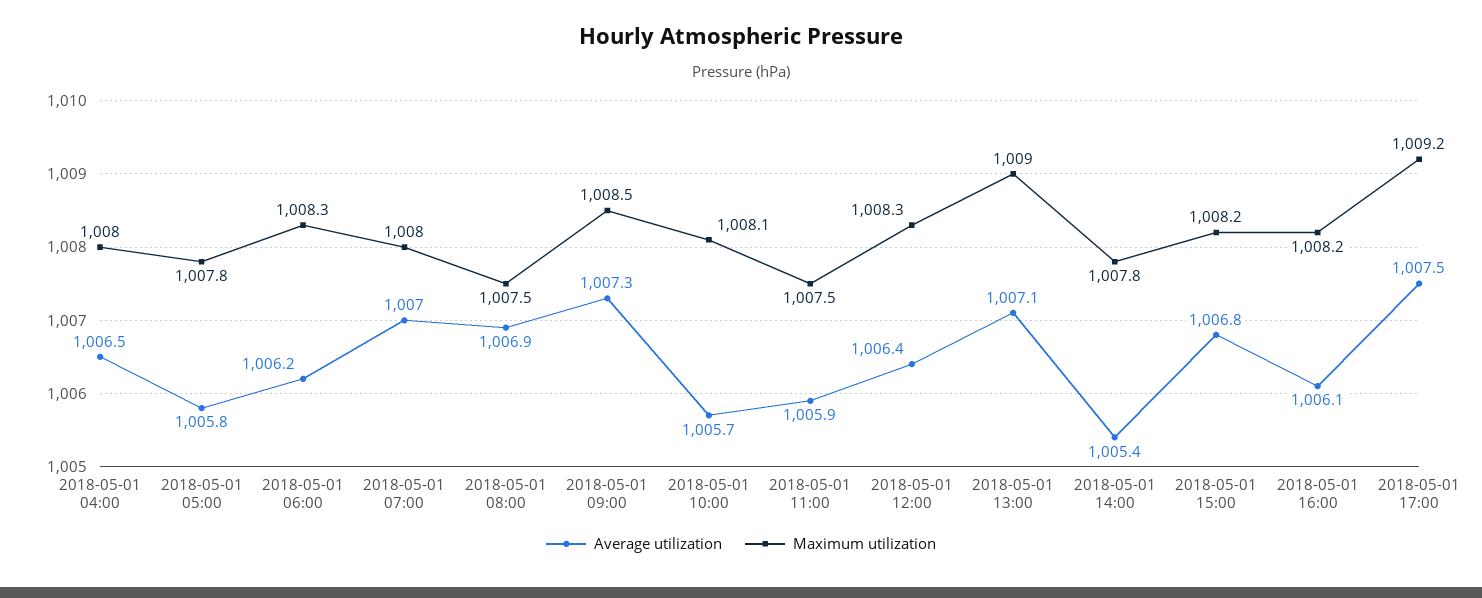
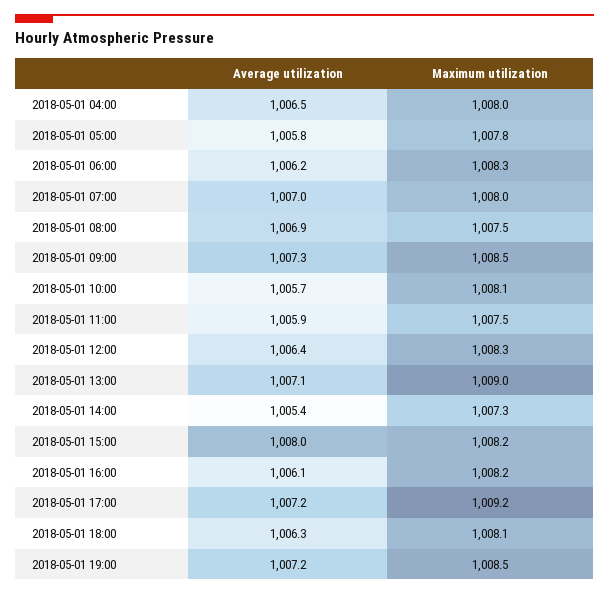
Maximum utilization, 2018-05-01 14:00: 1007.8 -> 1007.3
Average utilization, 2018-05-01 15:00: 1006.8 -> 1008
Average utilization, 2018-05-01 17:00: 1007.5 -> 1007.2
Average utilization, 2018-05-01 18:00: none -> 1006.3
Maximum utilization, 2018-05-01 18:00: none -> 1008.1
Average utilization, 2018-05-01 19:00: none -> 1007.2
Maximum utilization, 2018-05-01 19:00: none -> 1008.5

